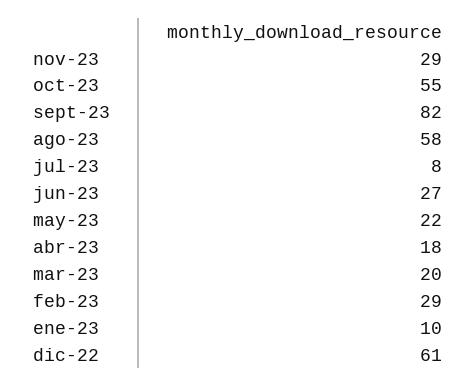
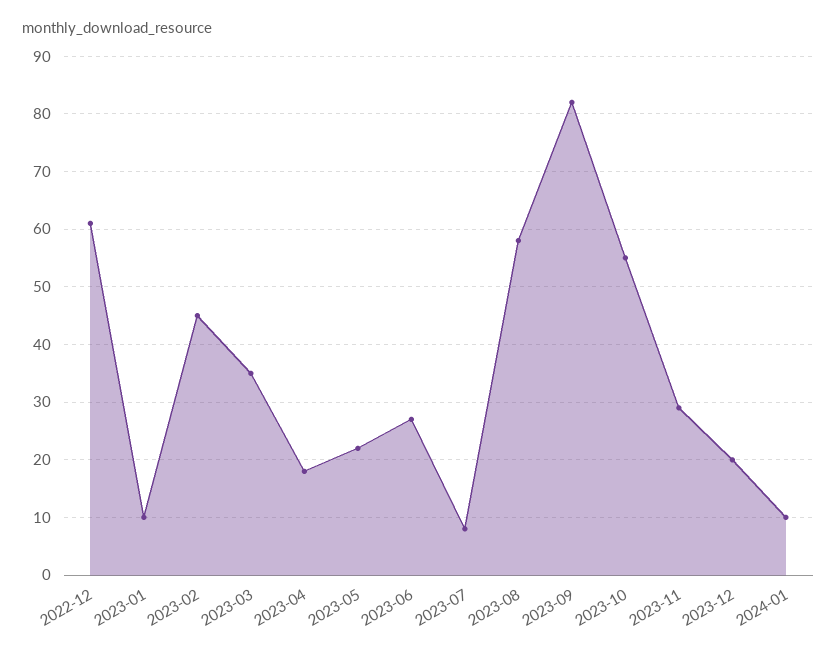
mar-23: 20 -> 35
feb-23: 29 -> 45
2023-12: none -> 20
2024-01: none -> 10

